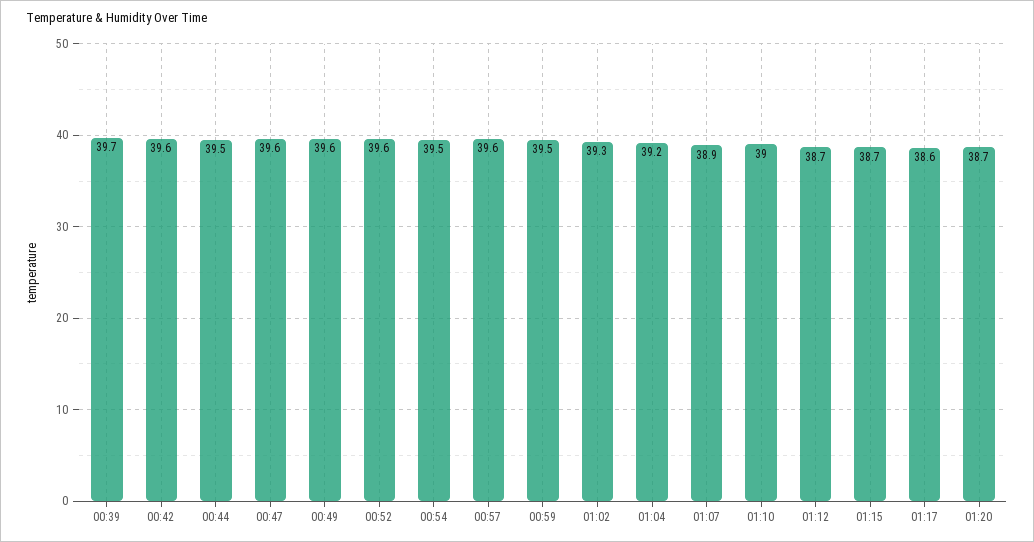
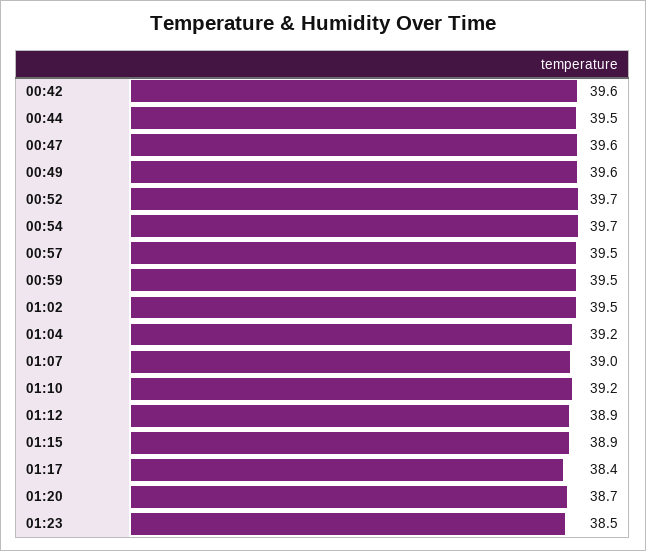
00:39: 39.7 -> none
00:52: 39.6 -> 39.7
00:54: 39.5 -> 39.7
00:57: 39.6 -> 39.5
01:02: 39.3 -> 39.5
01:07: 38.9 -> 39
01:10: 39 -> 39.2
01:12: 38.7 -> 38.9
01:15: 38.7 -> 38.9
01:17: 38.6 -> 38.4
01:23: none -> 38.5

